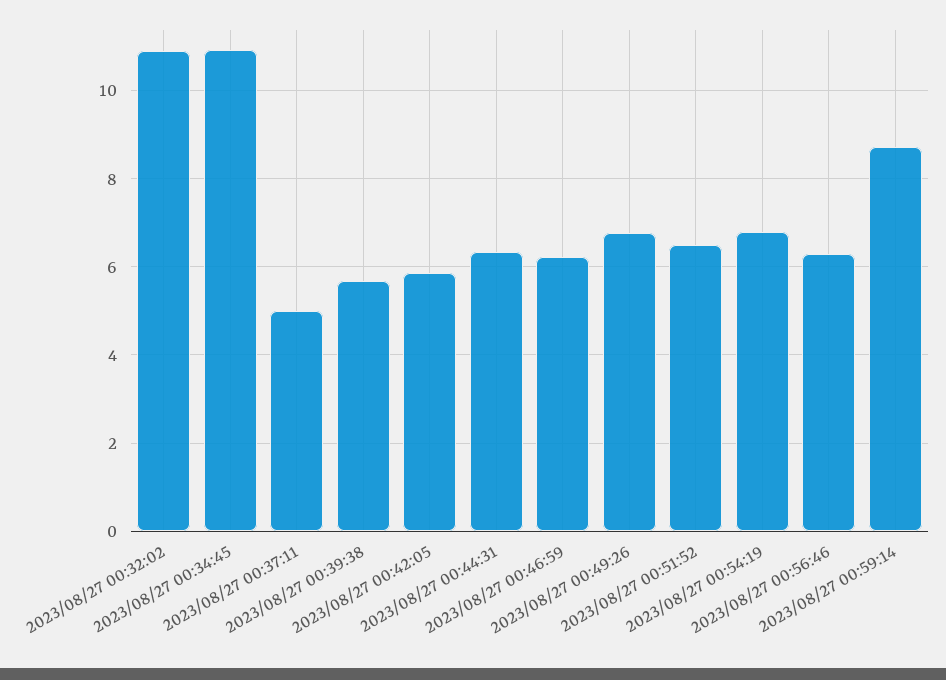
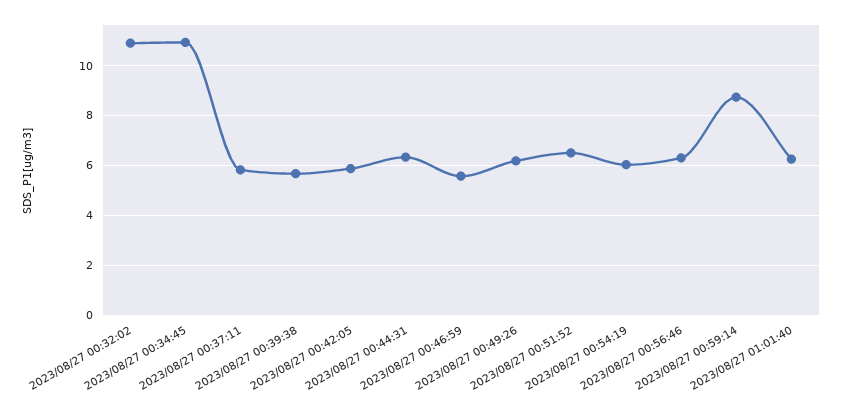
2023/08/27 00:37:11: 5 -> 5.75
2023/08/27 00:46:59: 6.2 -> 5.5
2023/08/27 00:49:26: 6.8 -> 6.25
2023/08/27 00:54:19: 6.8 -> 6
2023/08/27 01:01:40: none -> 6.25

